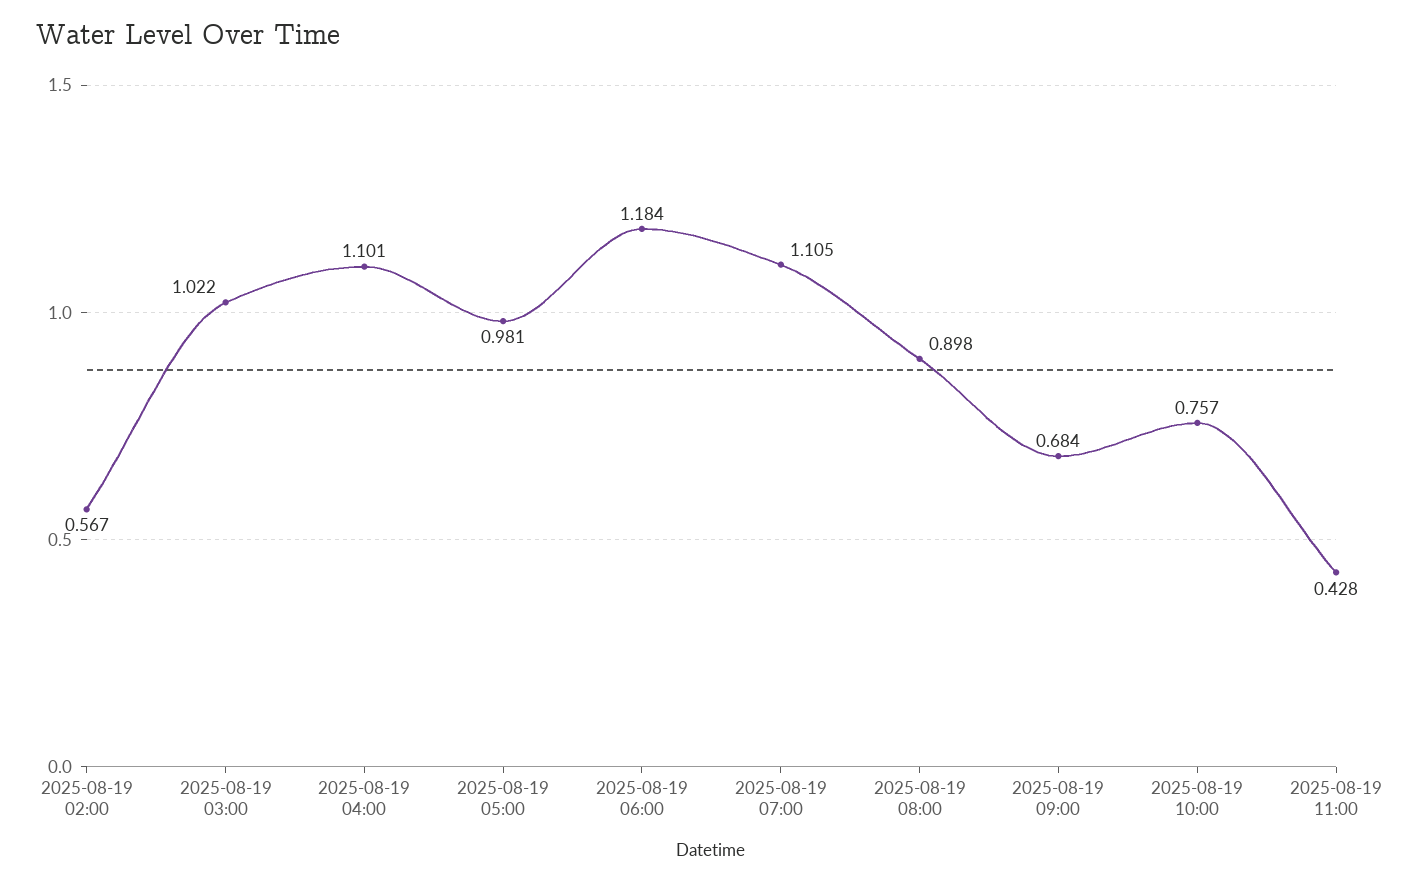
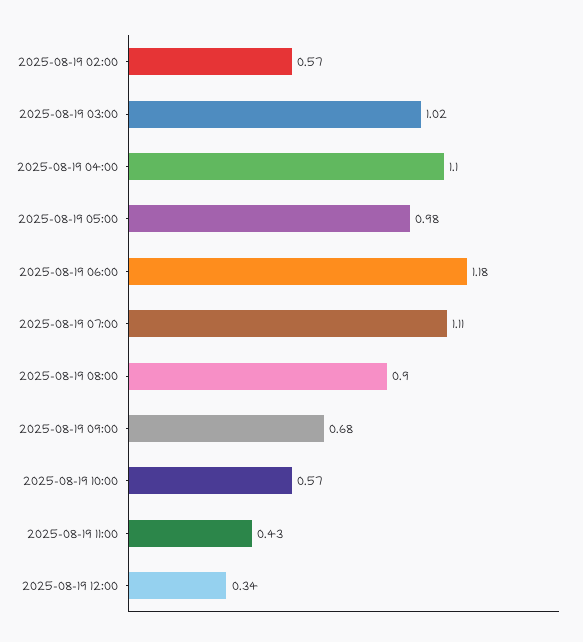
2025-08-19 10:00: 0.757 -> 0.57
2025-08-19 12:00: none -> 0.34

